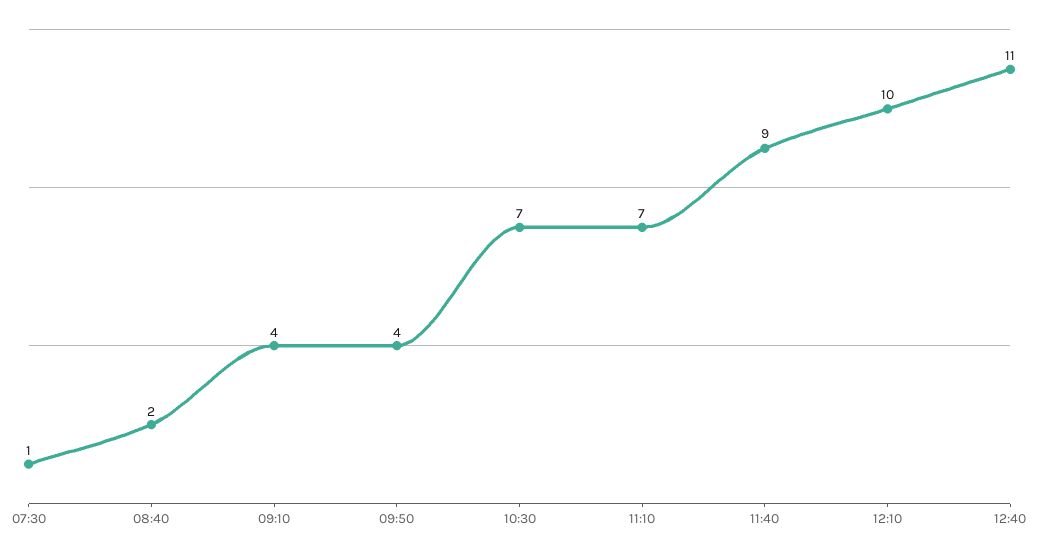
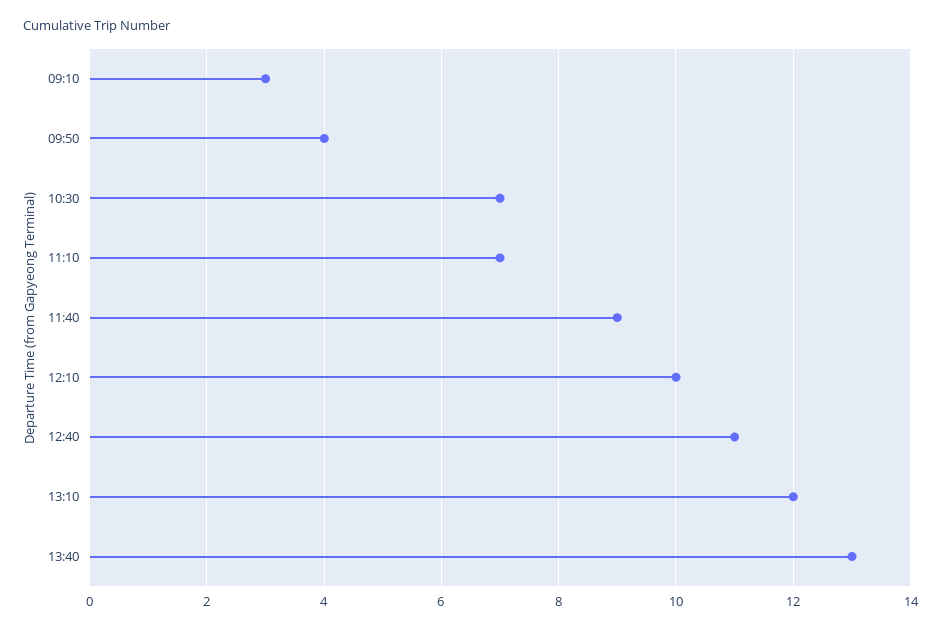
07:30: 1 -> none
08:40: 2 -> none
09:10: 4 -> 3
13:10: none -> 12
13:40: none -> 13

